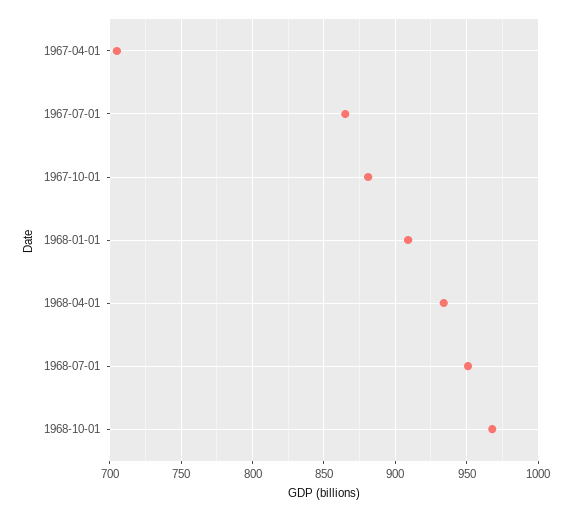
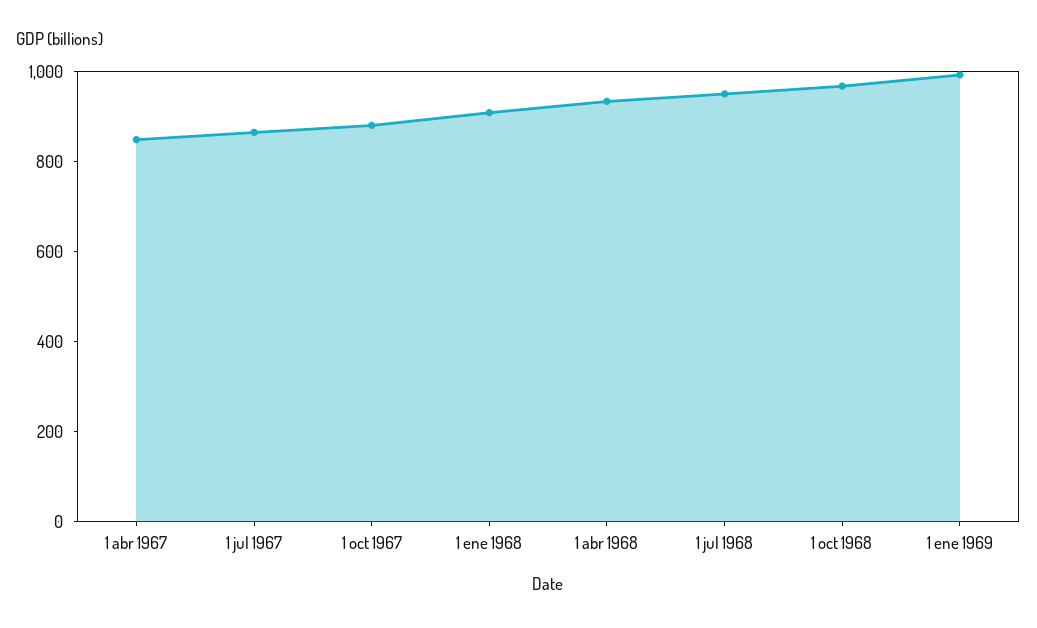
1967-04-01: 705 -> 850
1 ene 1969: none -> 1000

